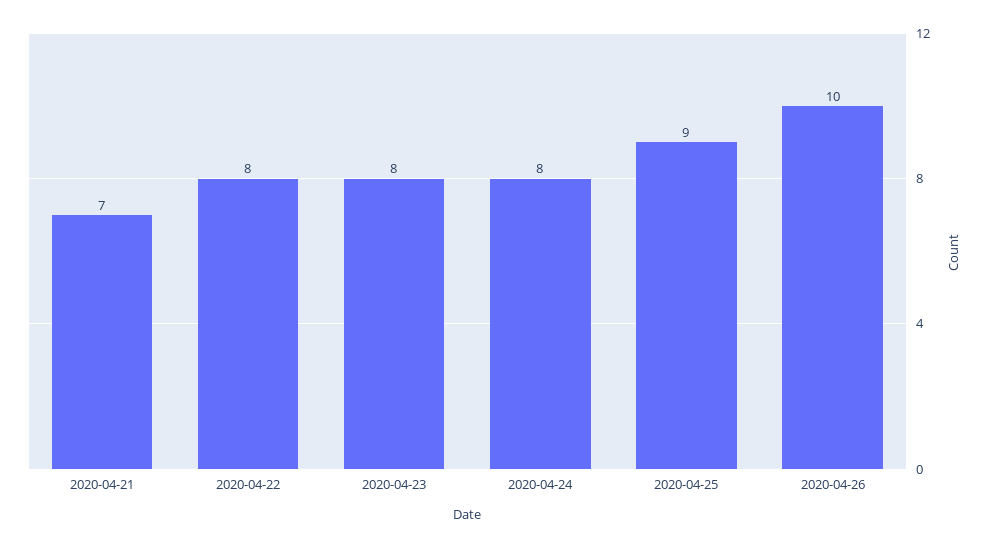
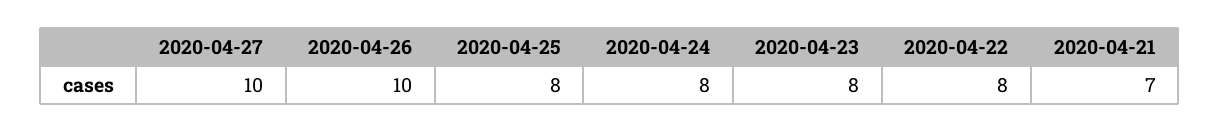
2020-04-25: 9 -> 8
2020-04-27: none -> 10

